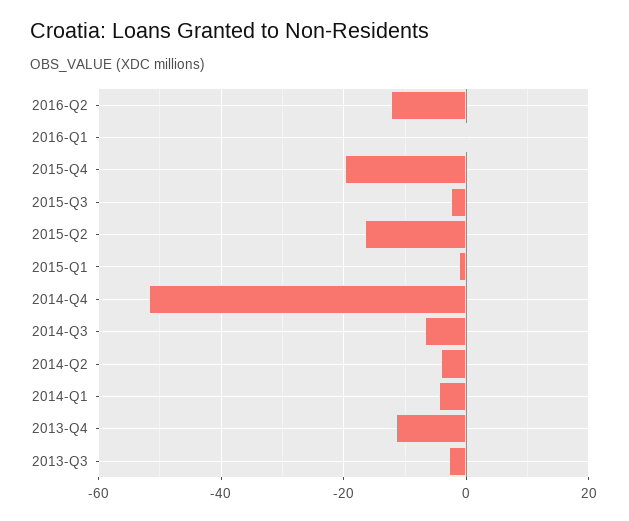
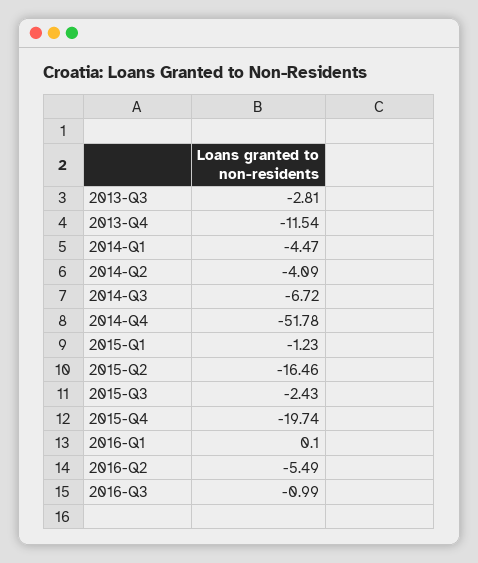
2016-Q2: -12 -> -5.49
2016-Q3: none -> -0.99

